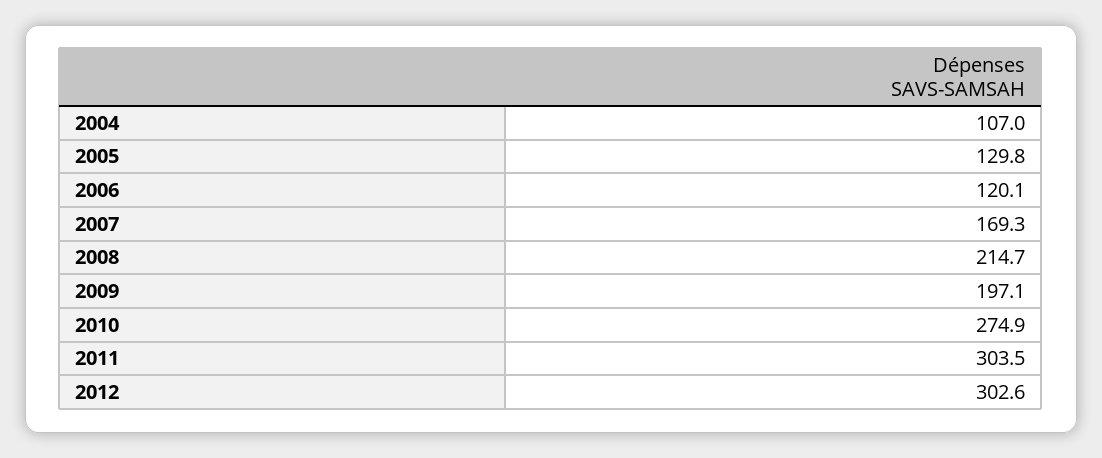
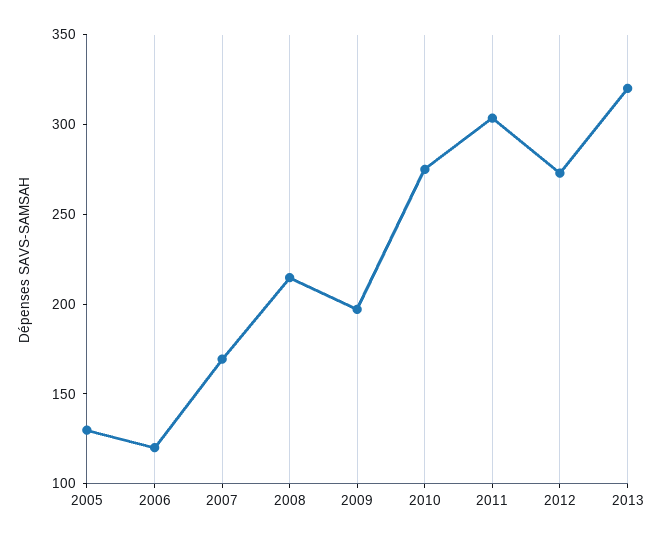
2004: 107 -> none
2012: 302.6 -> 270
2013: none -> 320

